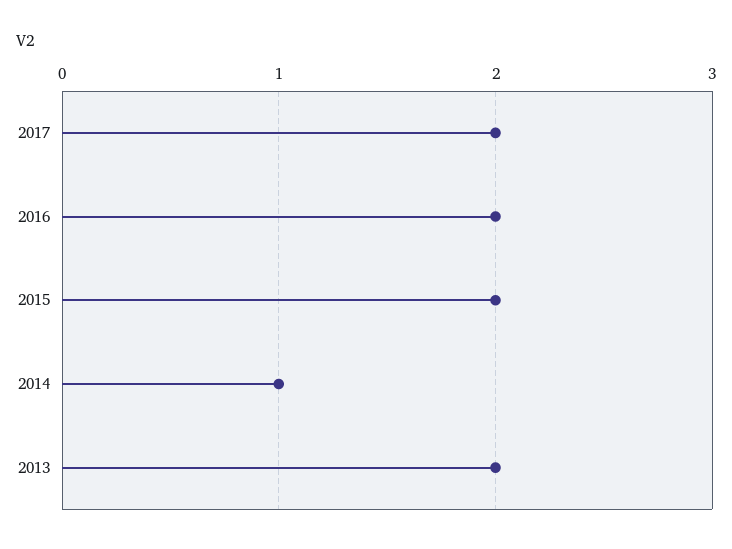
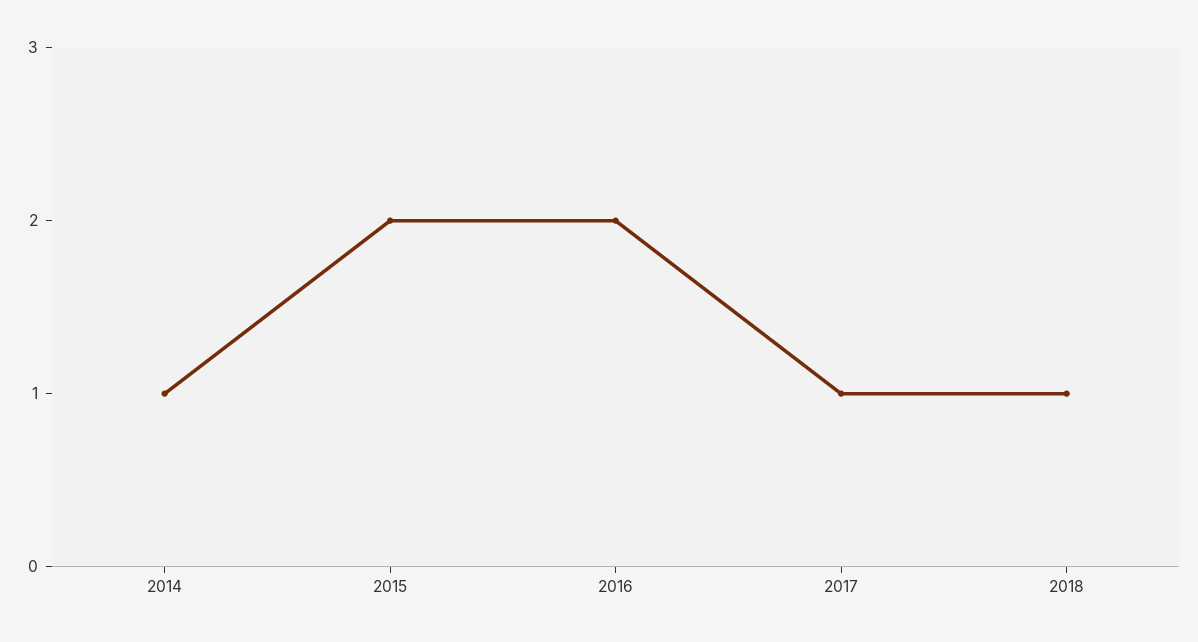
2017: 2 -> 1
2013: 2 -> none
2018: none -> 1

